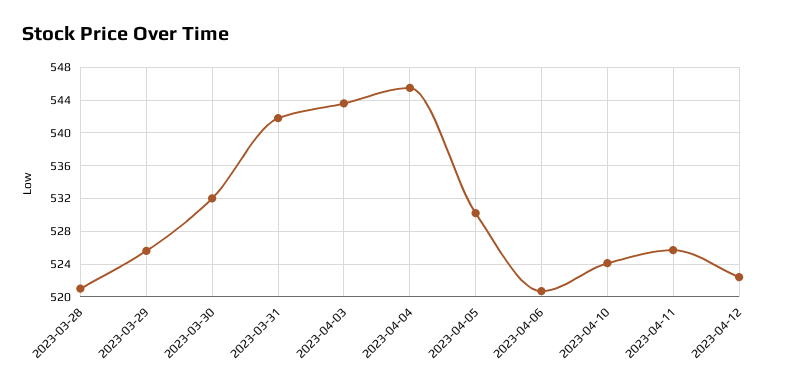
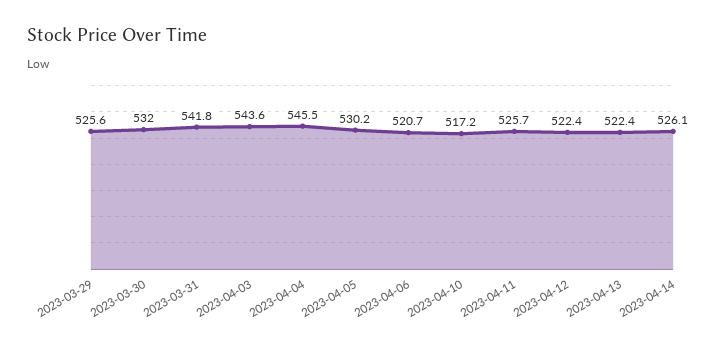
2023-03-28: 521 -> none
2023-04-10: 524 -> 517.2
2023-04-13: none -> 522.4
2023-04-14: none -> 526.1

